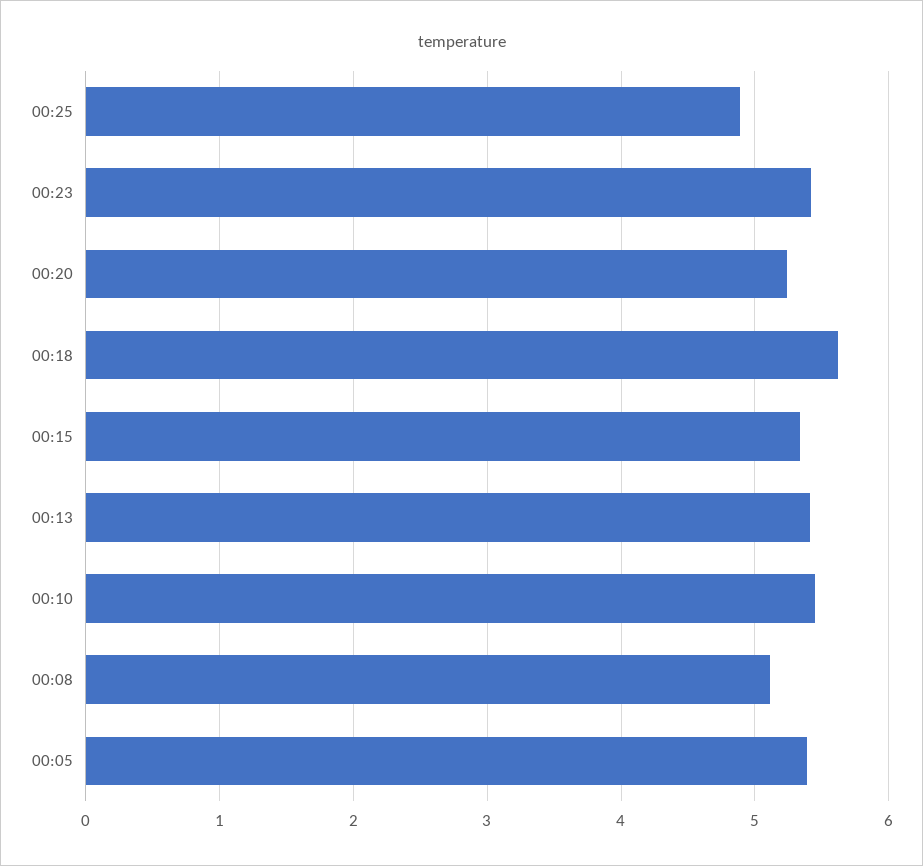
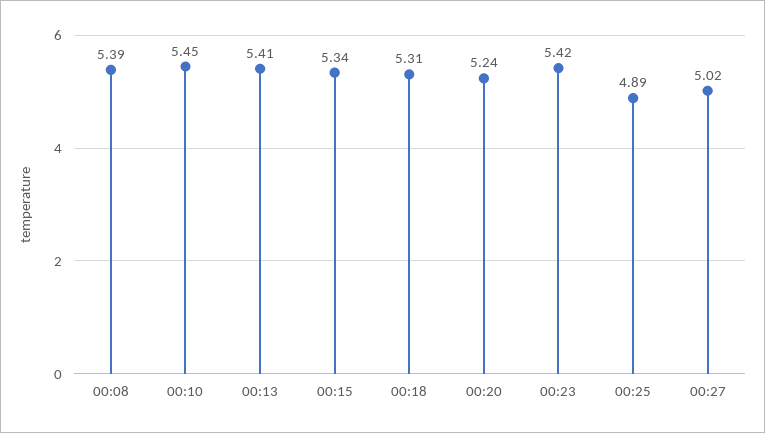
00:18: 5.6 -> 5.31
00:08: 5.1 -> 5.39
00:05: 5.4 -> none
00:27: none -> 5.02

